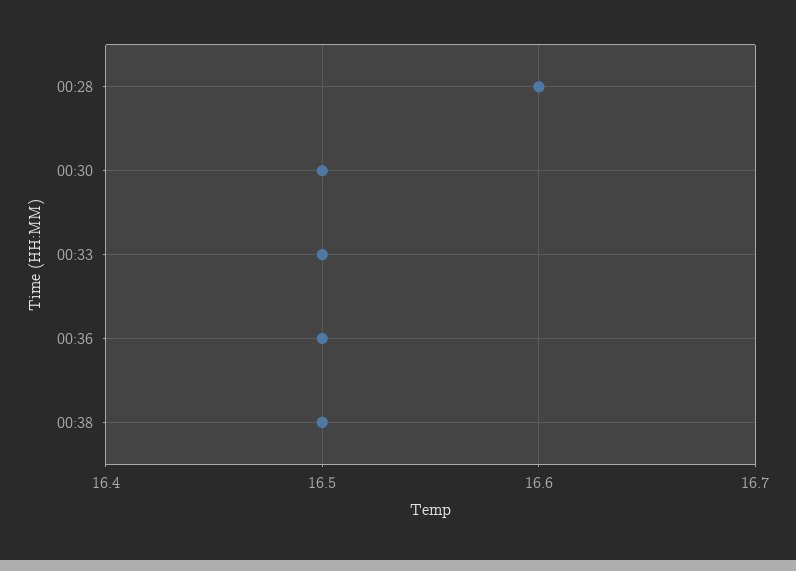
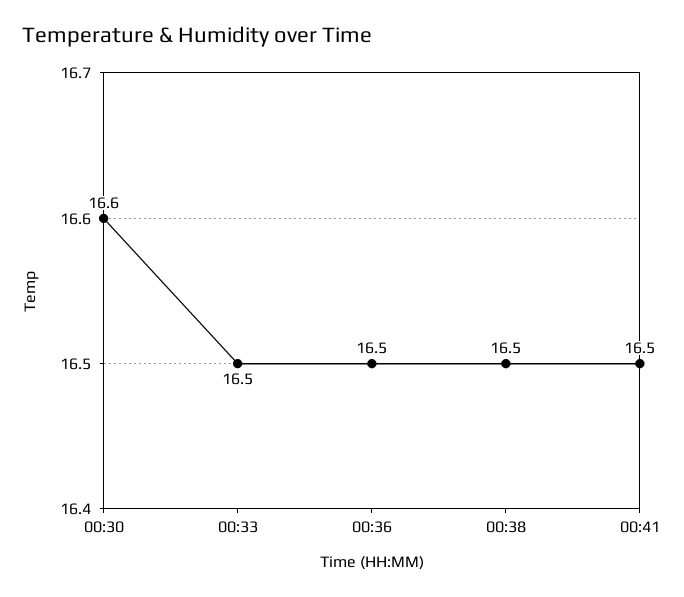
00:28: 16.6 -> none
00:30: 16.5 -> 16.6
00:41: none -> 16.5

